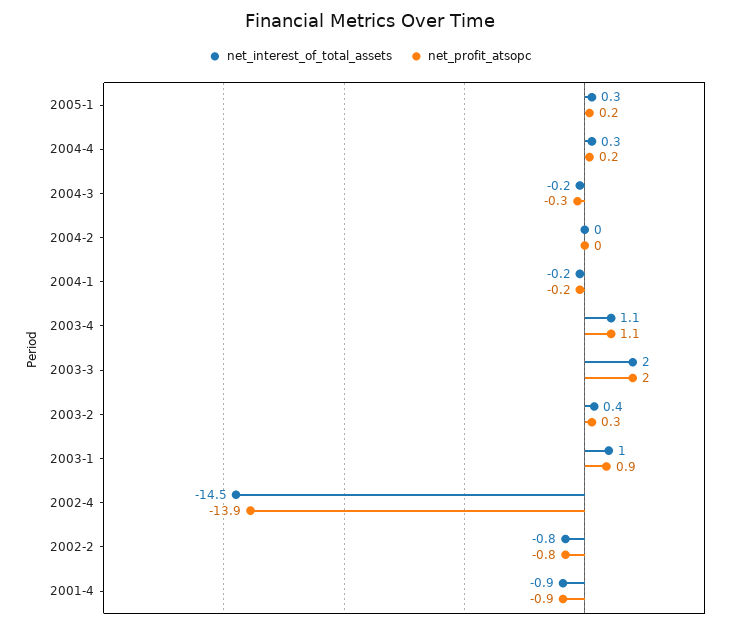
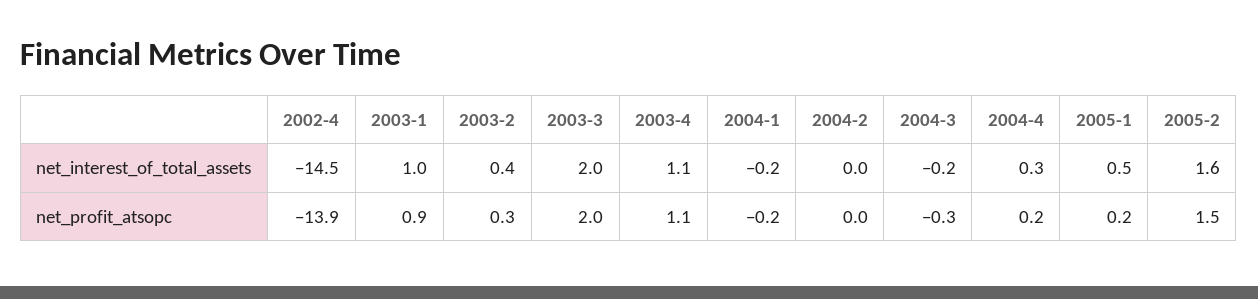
net_interest_of_total_assets, 2005-1: 0.3 -> 0.5
net_interest_of_total_assets, 2002-2: -0.8 -> none
net_profit_atsopc, 2002-2: -0.8 -> none
net_interest_of_total_assets, 2001-4: -0.9 -> none
net_profit_atsopc, 2001-4: -0.9 -> none
net_interest_of_total_assets, 2005-2: none -> 1.6
net_profit_atsopc, 2005-2: none -> 1.5

